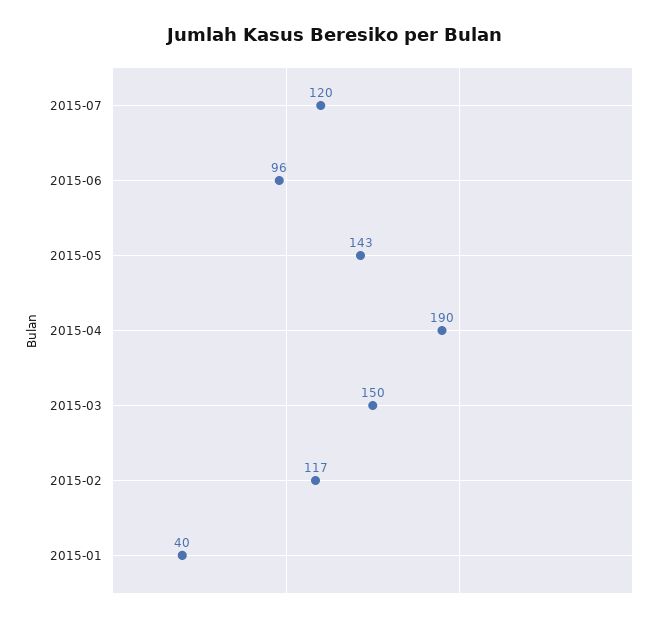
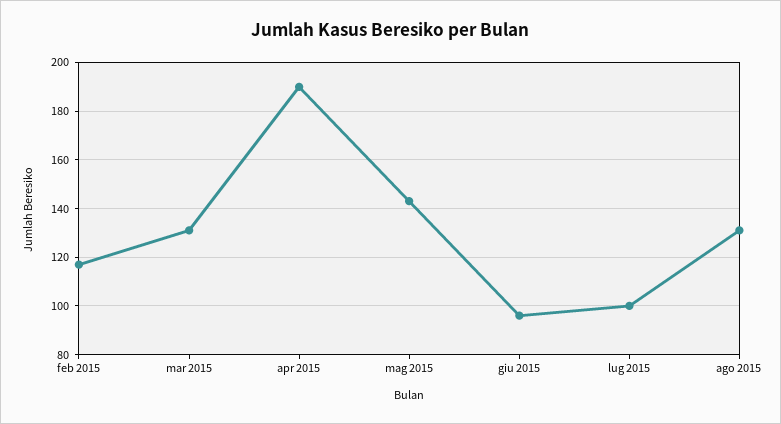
2015-07: 120 -> 100
2015-03: 150 -> 130
2015-01: 40 -> none
ago 2015: none -> 130

